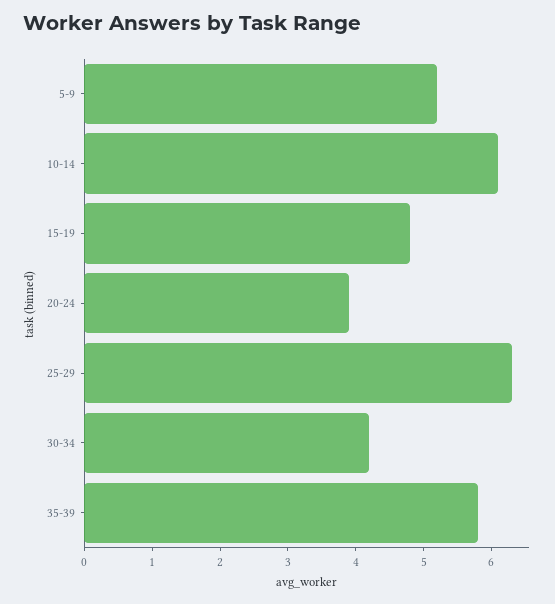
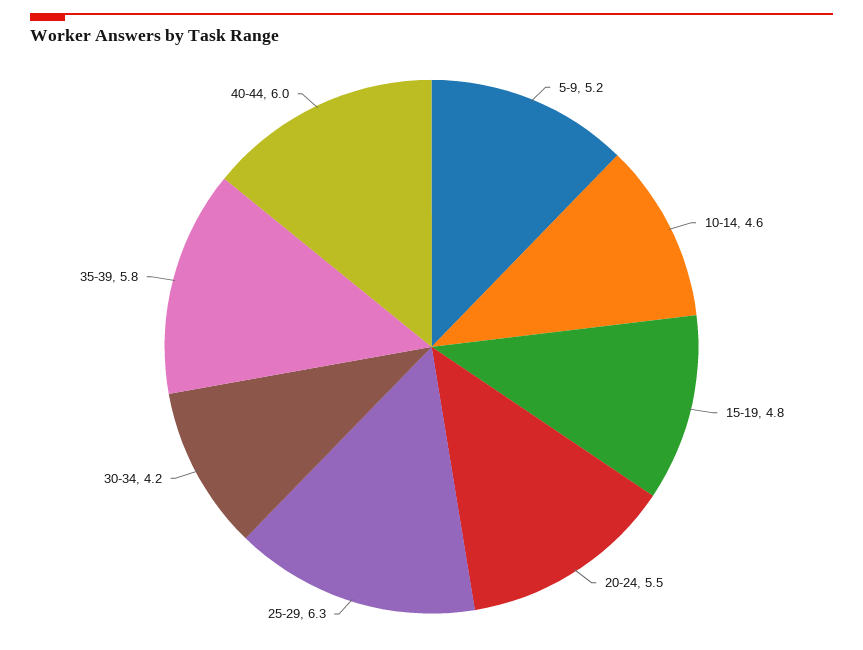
10-14: 6 -> 4.6
20-24: 4 -> 5.5
40-44: none -> 6

